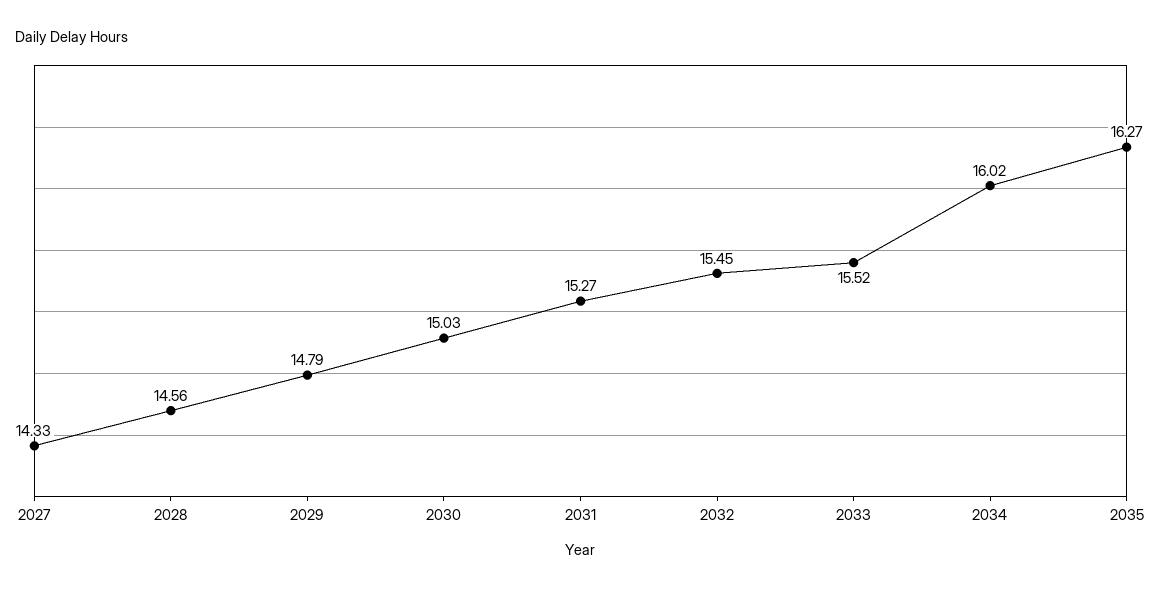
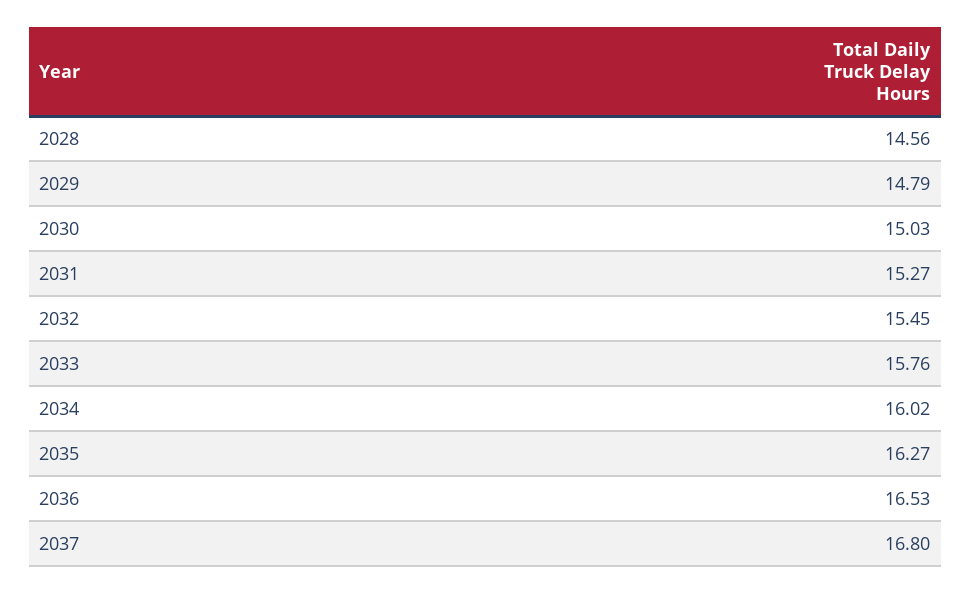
2027: 14.33 -> none
2033: 15.52 -> 15.76
2036: none -> 16.53
2037: none -> 16.8

